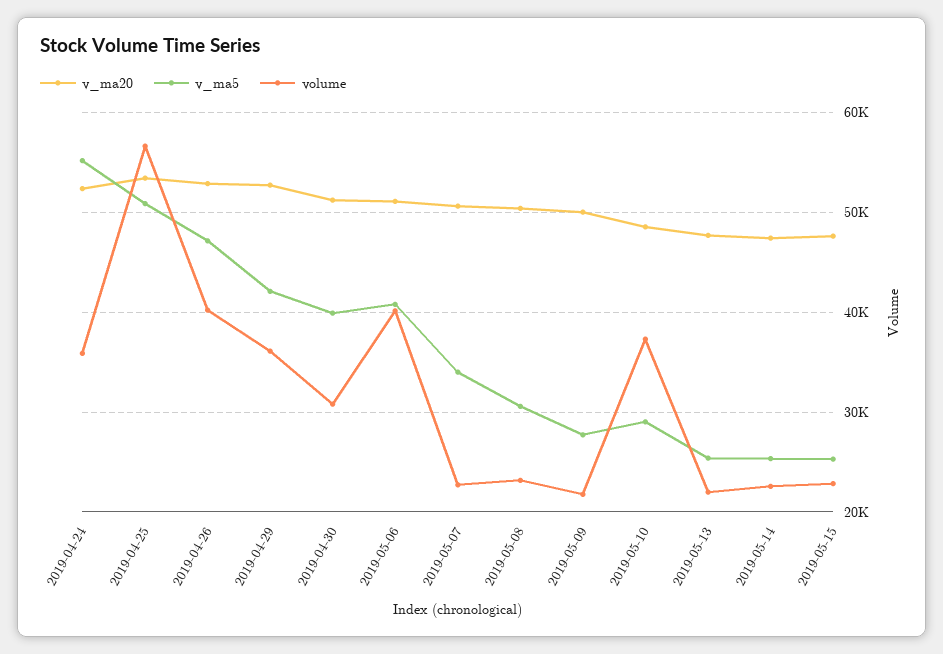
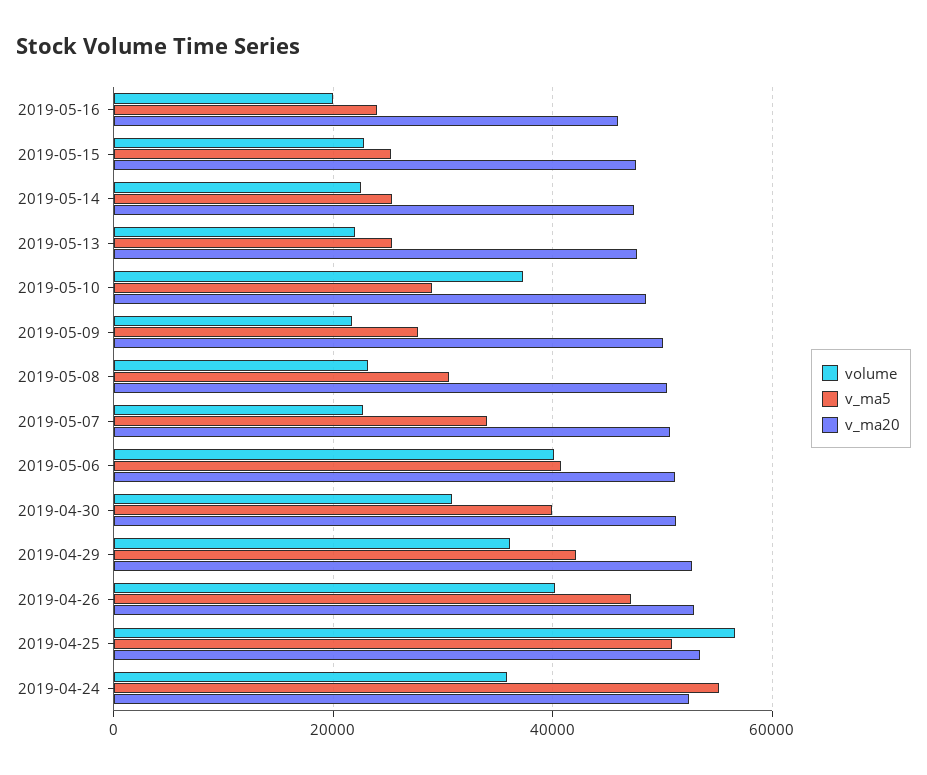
volume, 2019-05-16: none -> 20000
v_ma5, 2019-05-16: none -> 24000
v_ma20, 2019-05-16: none -> 46000

